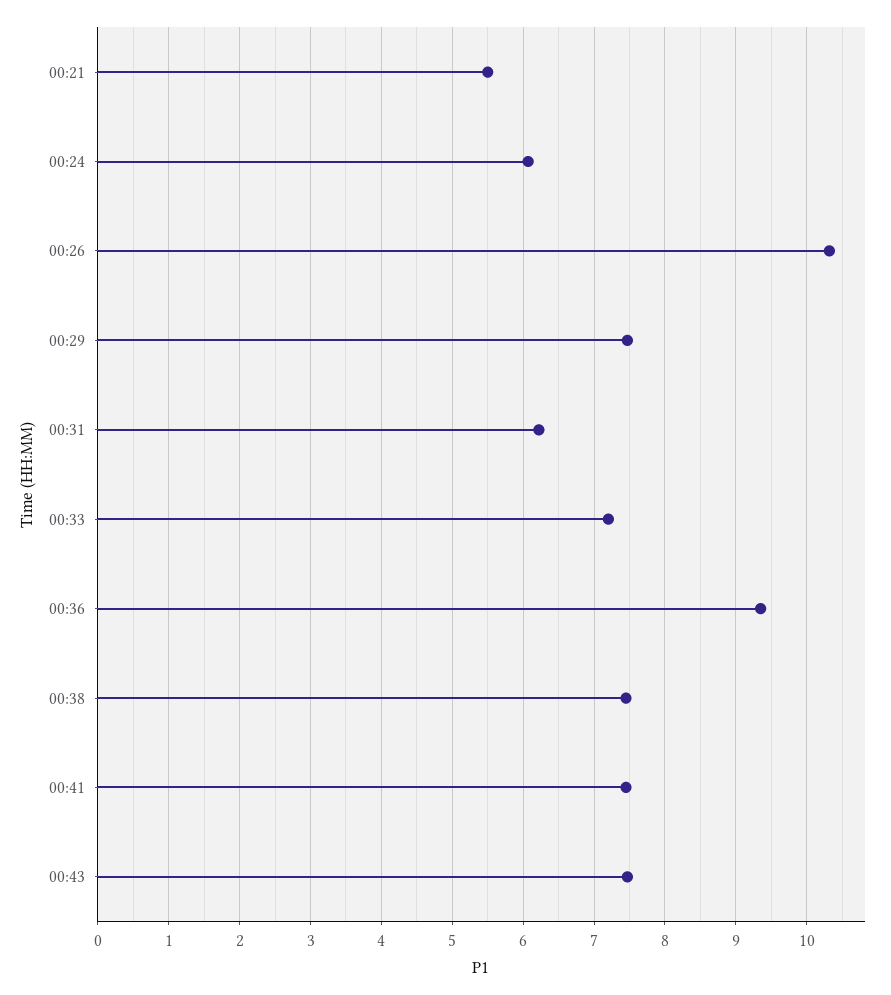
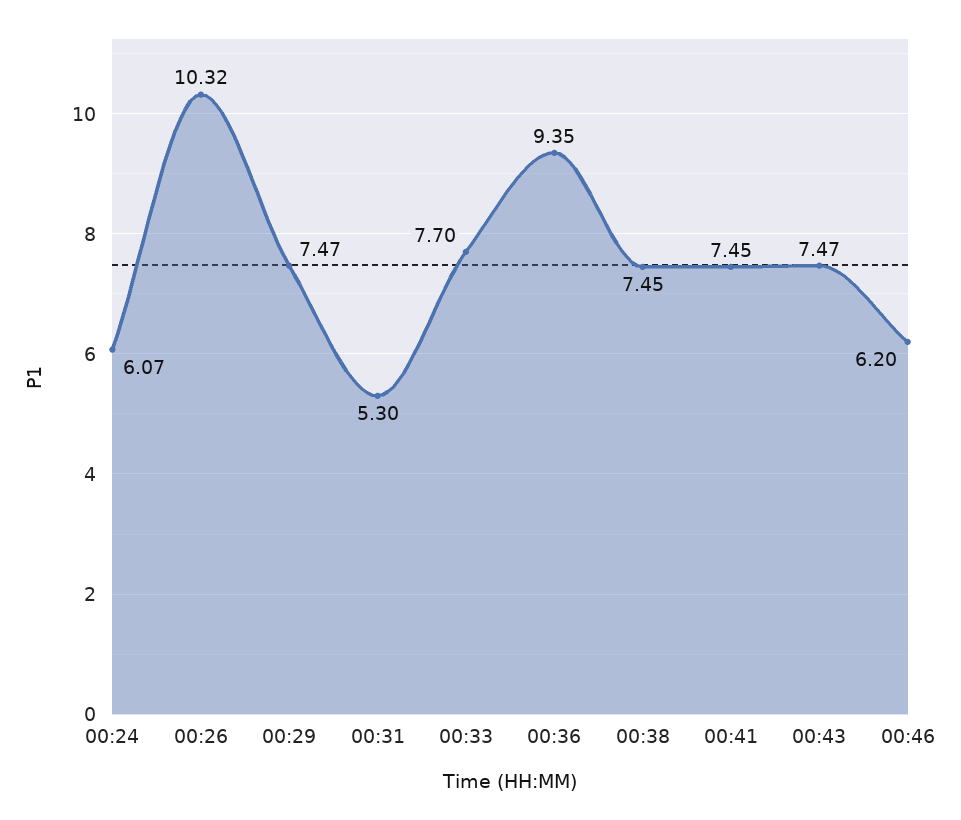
00:21: 5.5 -> none
00:31: 6.2 -> 5.3
00:33: 7.2 -> 7.7
00:46: none -> 6.2

